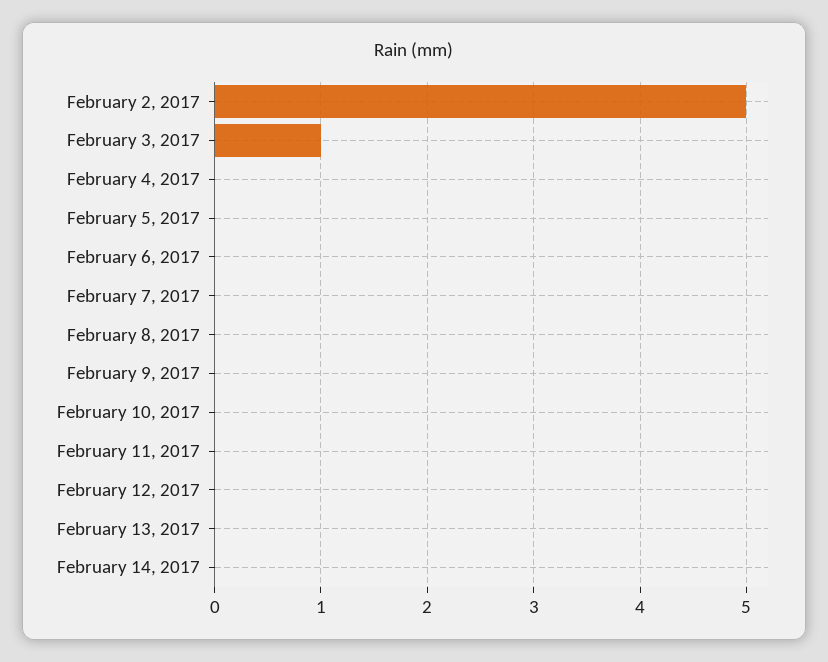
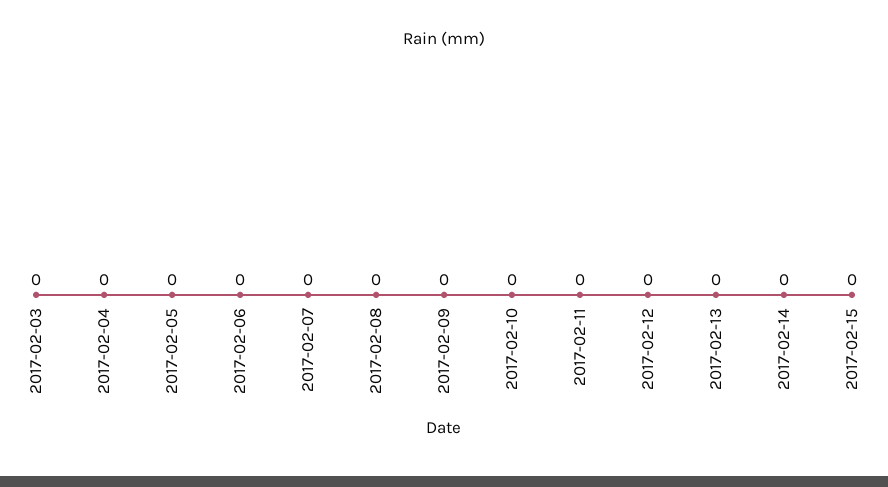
February 2, 2017: 5 -> none
February 3, 2017: 1 -> 0
2017-02-15: none -> 0

